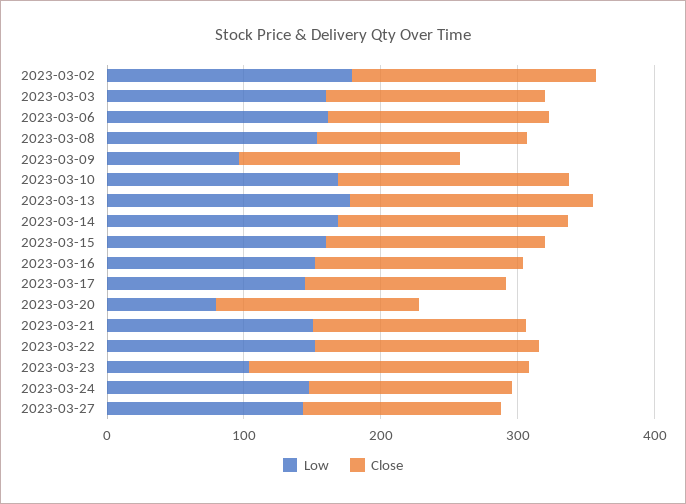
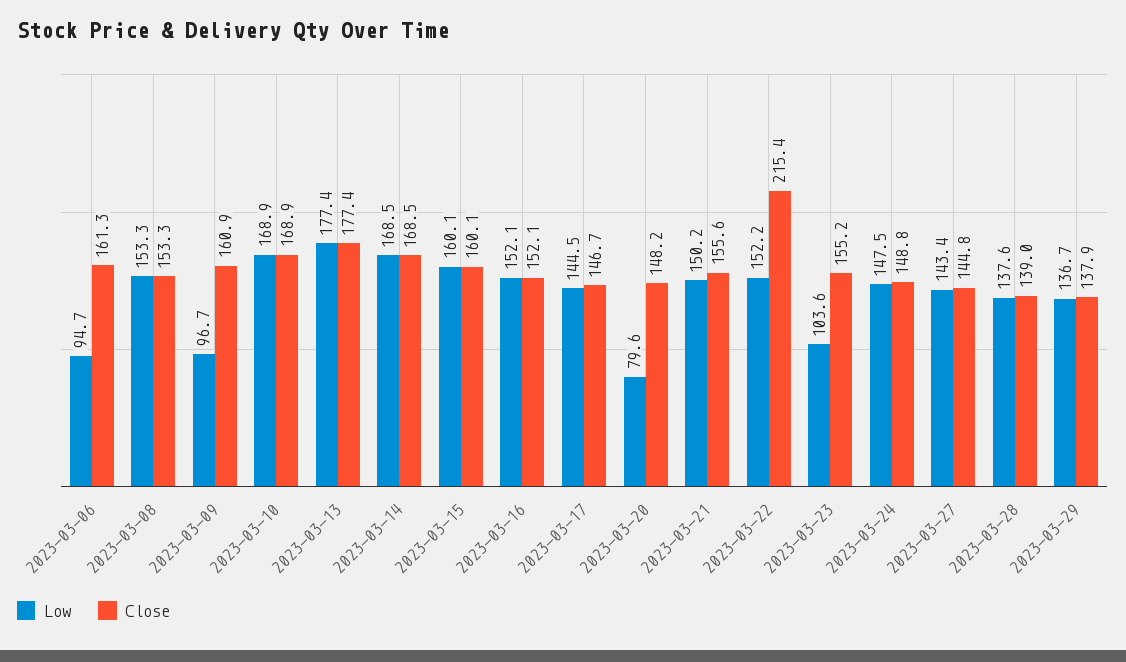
Low, 2023-03-02: 180 -> none
Close, 2023-03-02: 180 -> none
Low, 2023-03-03: 160 -> none
Close, 2023-03-03: 160 -> none
Low, 2023-03-06: 160 -> 94.7
Close, 2023-03-22: 160 -> 215.4
Close, 2023-03-23: 200 -> 155.2
Low, 2023-03-28: none -> 137.6
Close, 2023-03-28: none -> 139
Low, 2023-03-29: none -> 136.7
Close, 2023-03-29: none -> 137.9

